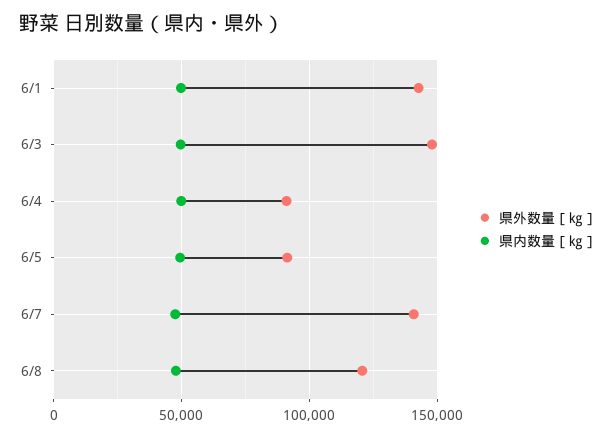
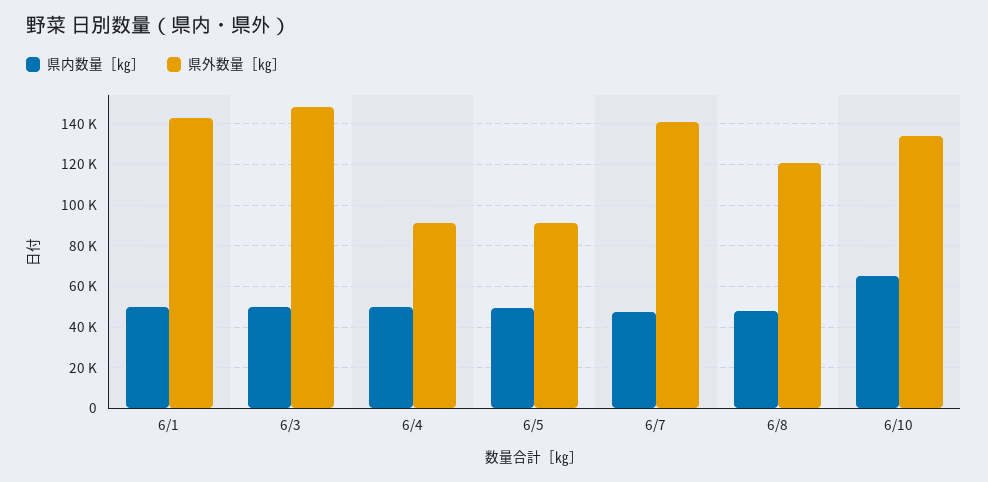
県内数量［㎏］, 6/10: none -> 65000
県外数量［㎏］, 6/10: none -> 135000

